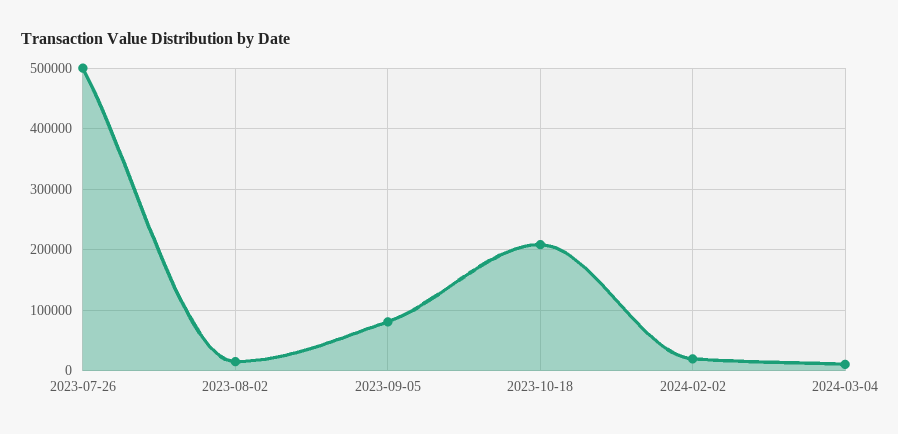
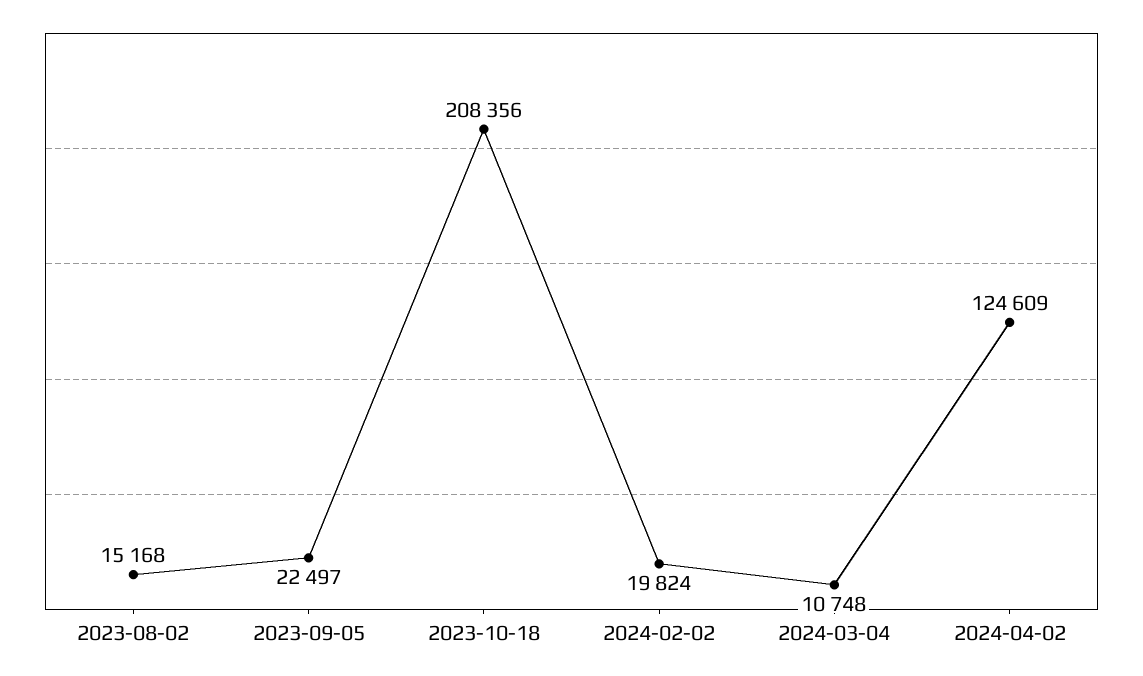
2023-07-26: 500000 -> none
2023-09-05: 80000 -> 22497
2024-04-02: none -> 124609

